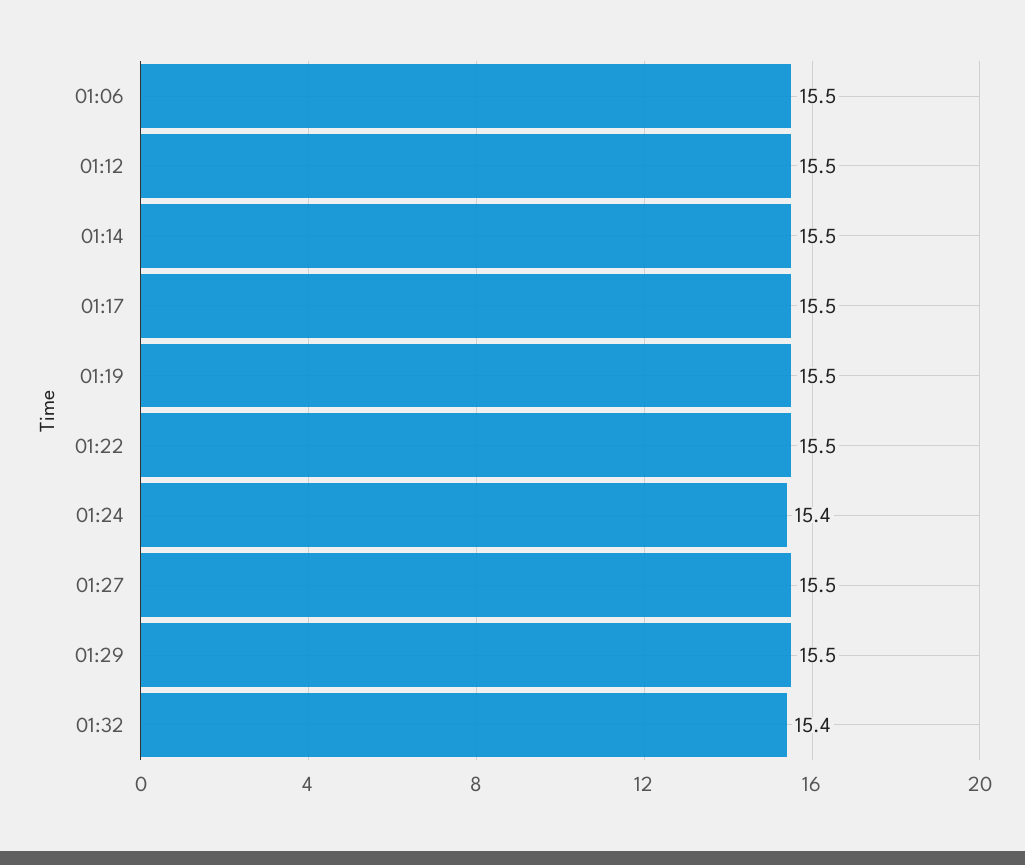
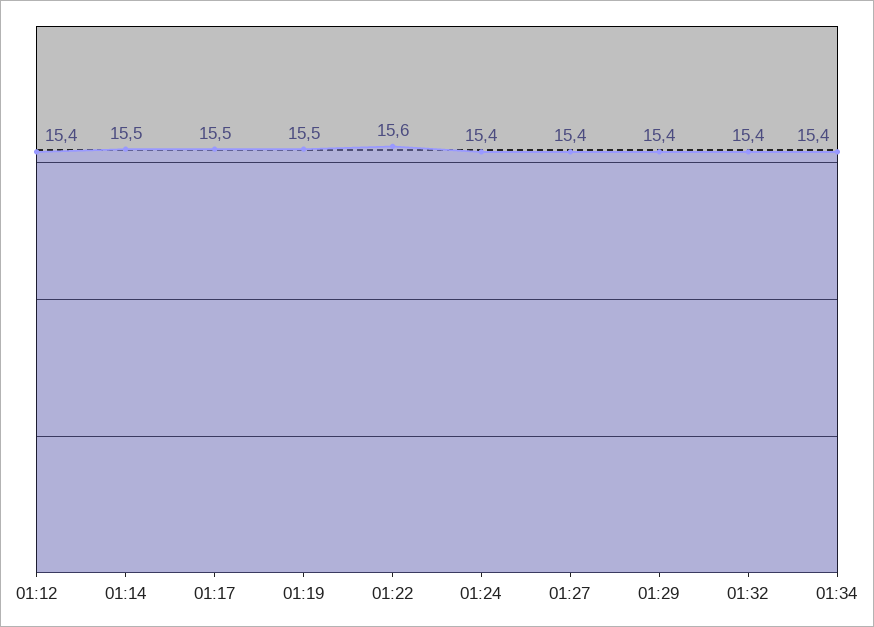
01:06: 15.5 -> none
01:12: 15.5 -> 15.4
01:22: 15.5 -> 15.6
01:27: 15.5 -> 15.4
01:29: 15.5 -> 15.4
01:34: none -> 15.4

